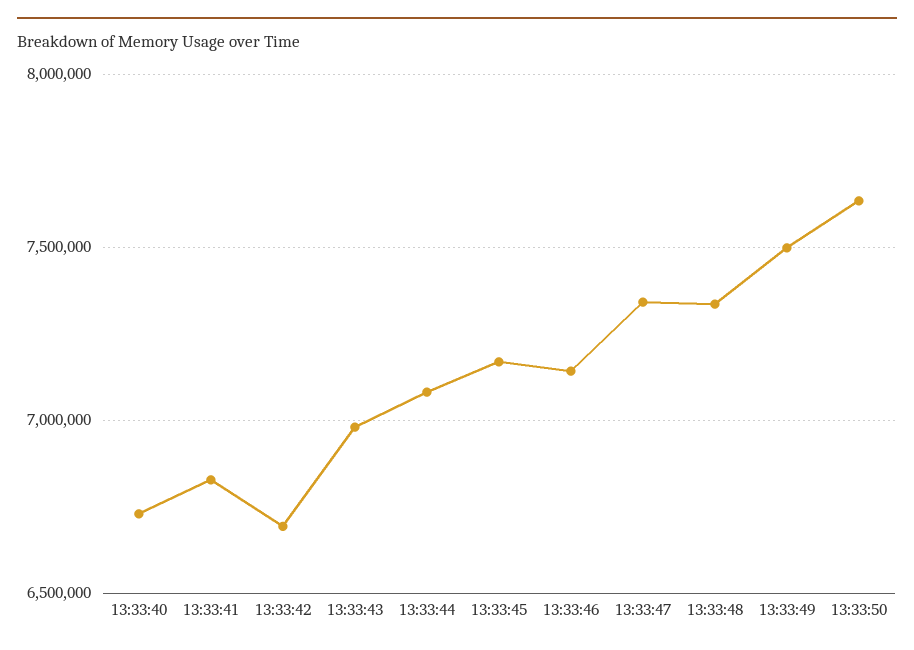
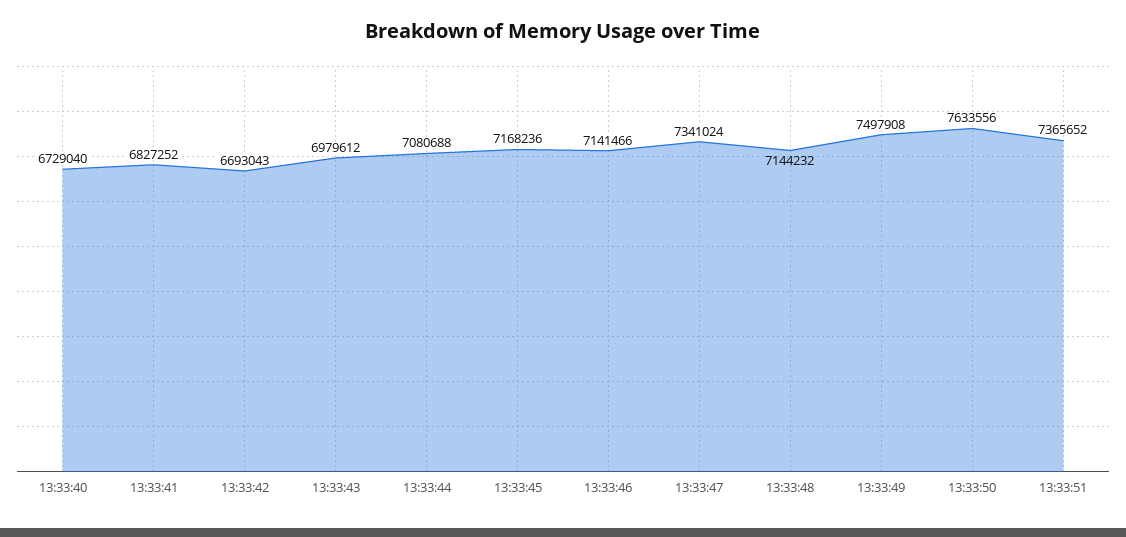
13:33:48: 7350000 -> 7144232
13:33:51: none -> 7365652

